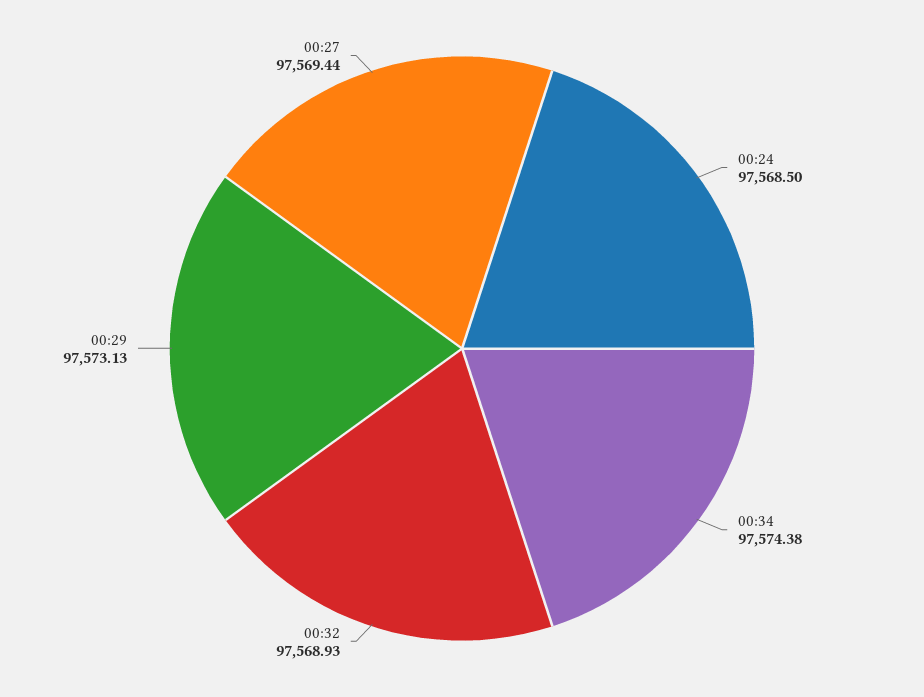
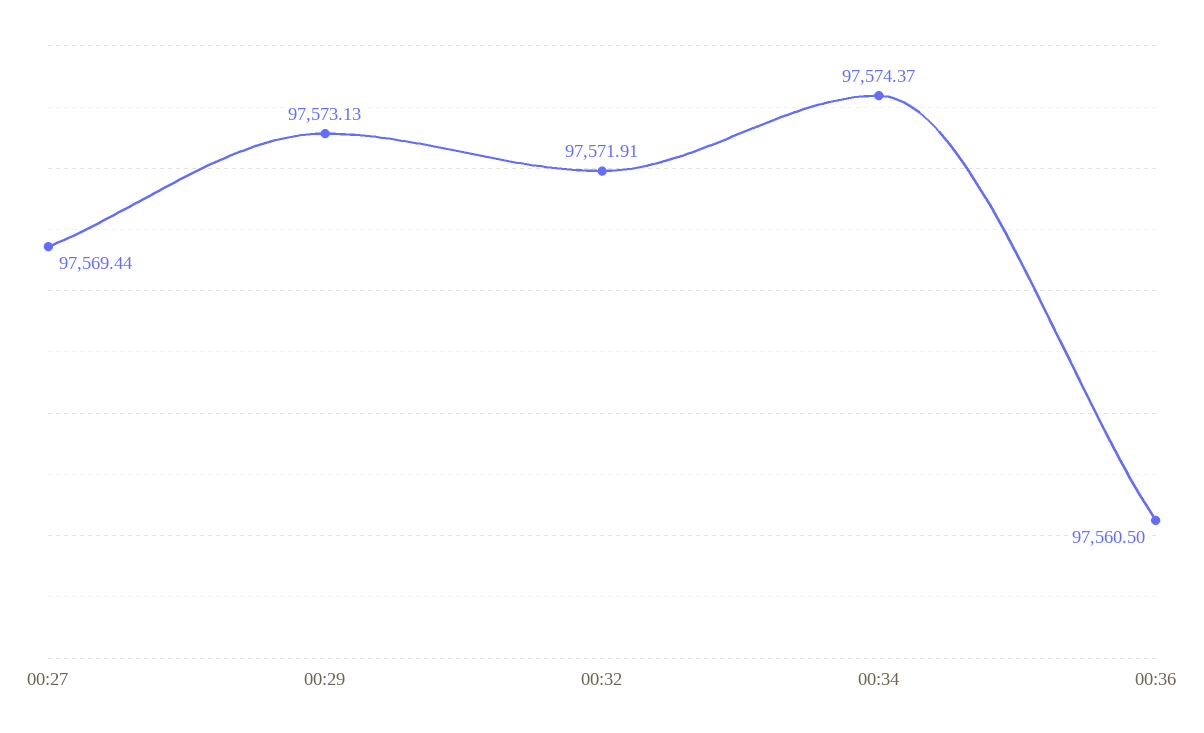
00:24: 97568.5 -> none
00:34: 97574.38 -> 97574.37
00:32: 97568.93 -> 97571.91
00:36: none -> 97560.5

